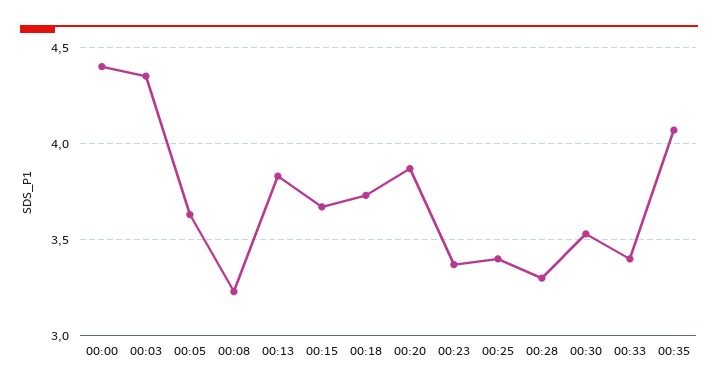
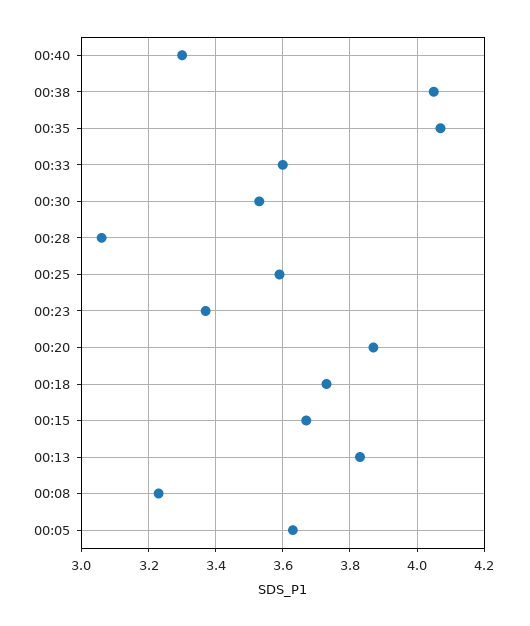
00:00: 4.4 -> none
00:03: 4.35 -> none
00:25: 3.4 -> 3.6
00:28: 3.3 -> 3.05
00:33: 3.4 -> 3.6
00:40: none -> 3.3
00:38: none -> 4.05

